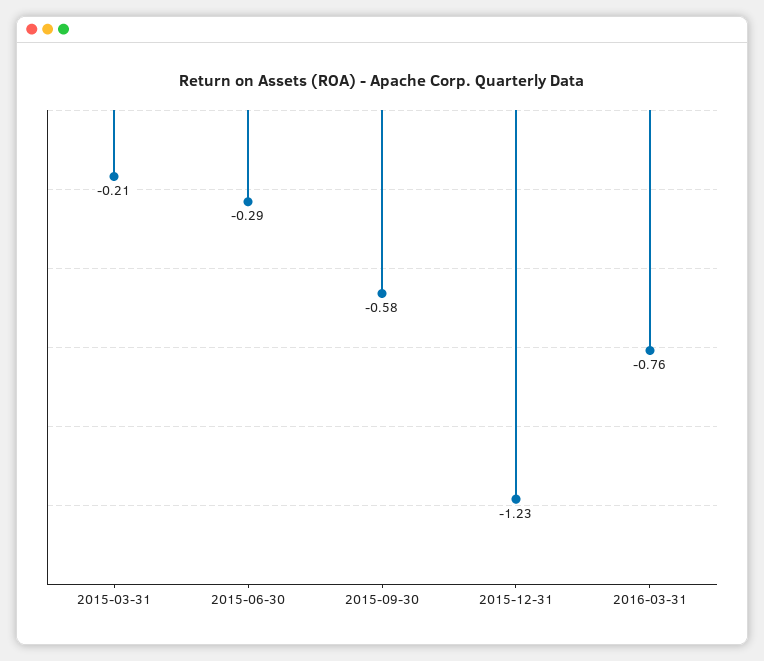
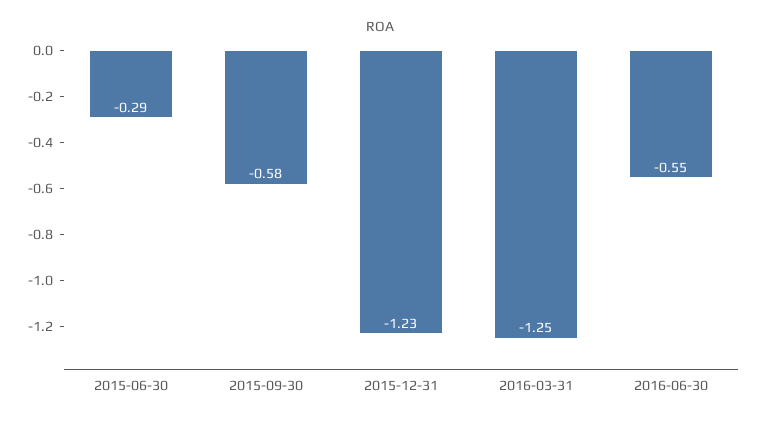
2015-03-31: -0.21 -> none
2016-03-31: -0.76 -> -1.25
2016-06-30: none -> -0.55

